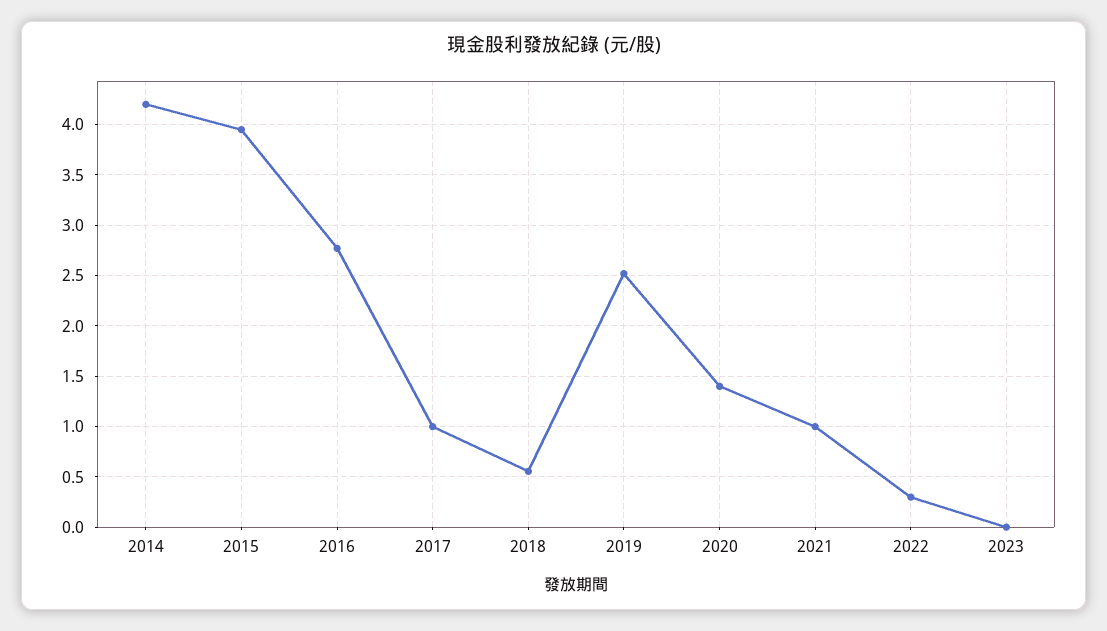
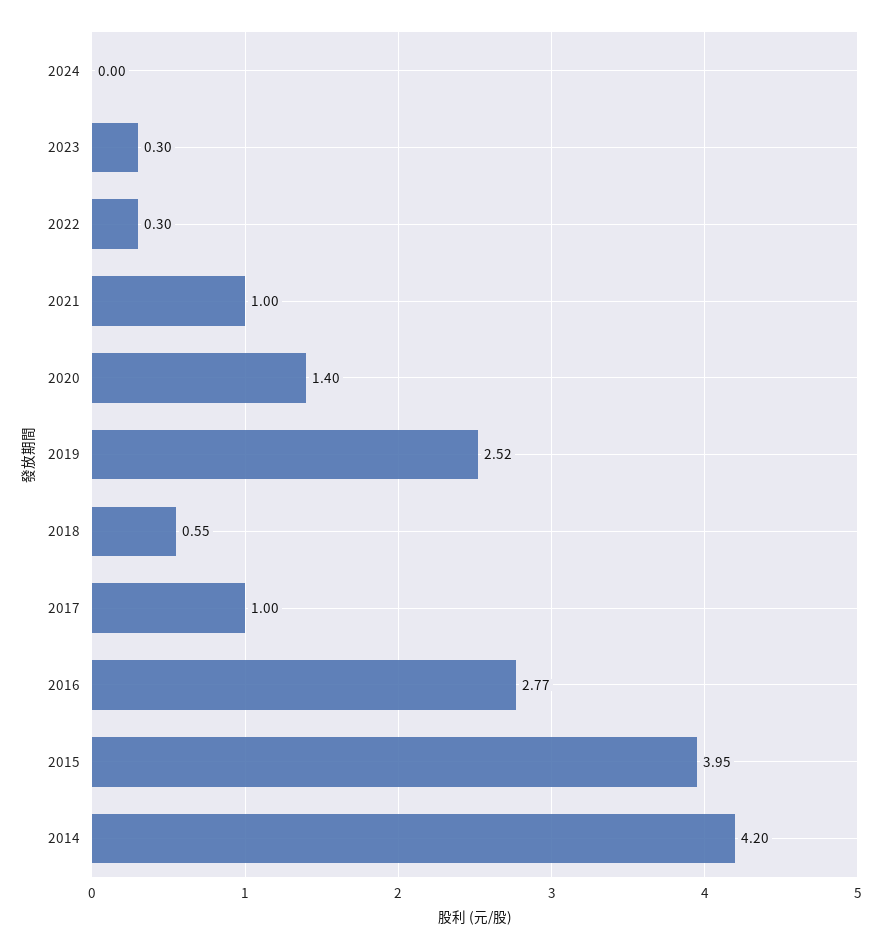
2023: 0 -> 0.3
2024: none -> 0

